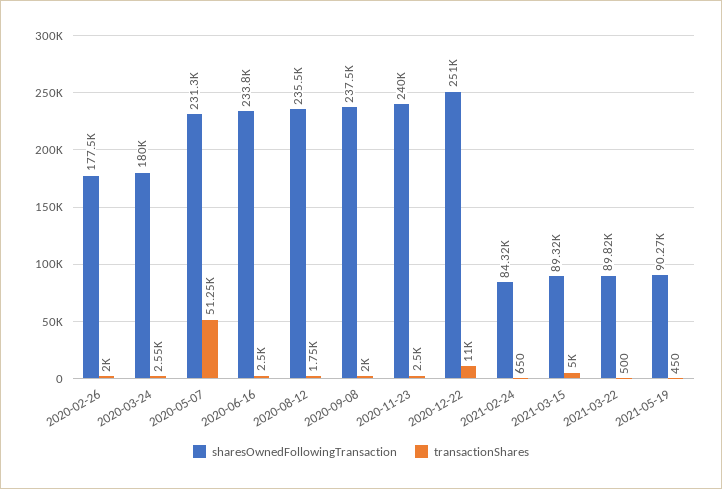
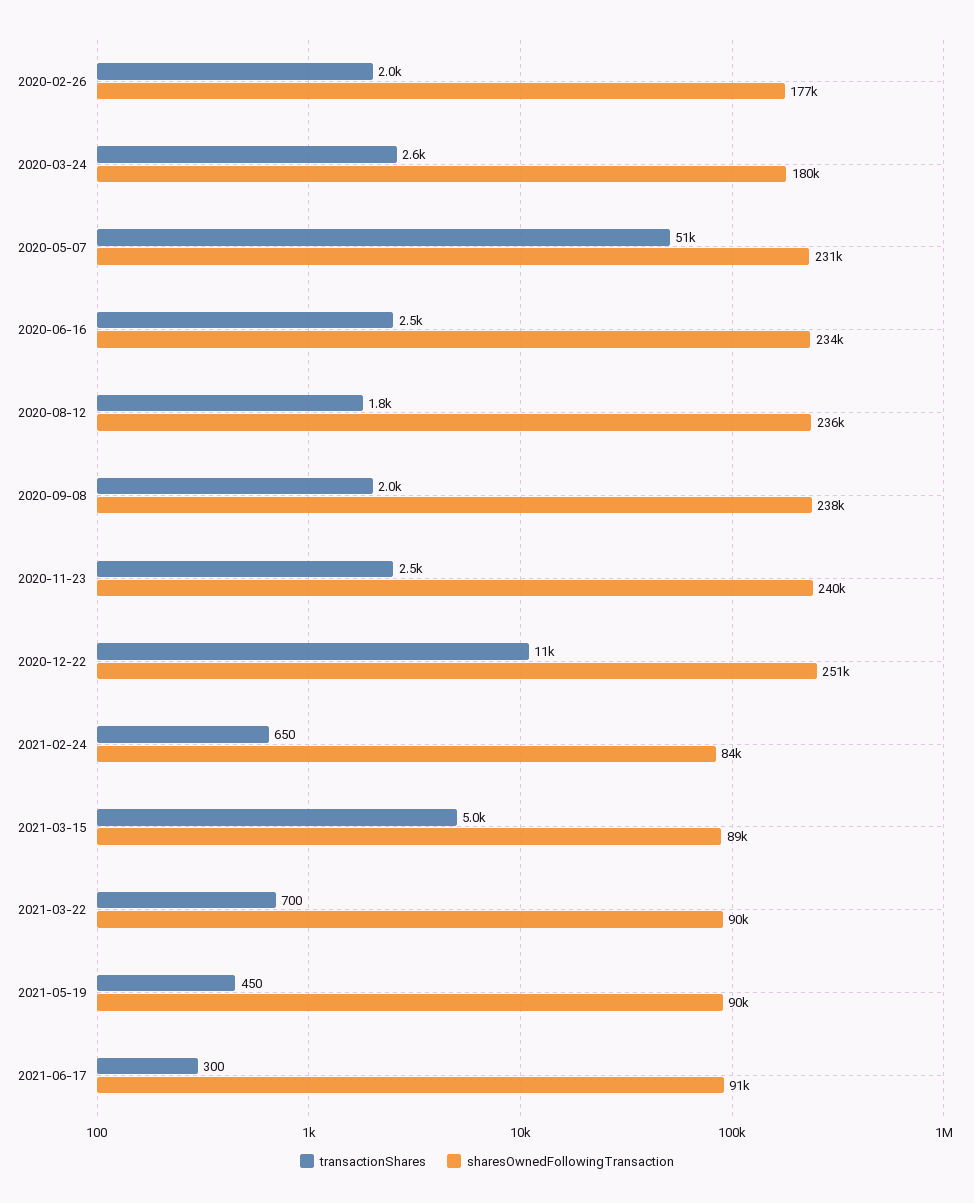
transactionShares, 2021-03-22: 500 -> 700
transactionShares, 2021-06-17: none -> 300
sharesOwnedFollowingTransaction, 2021-06-17: none -> 91000

